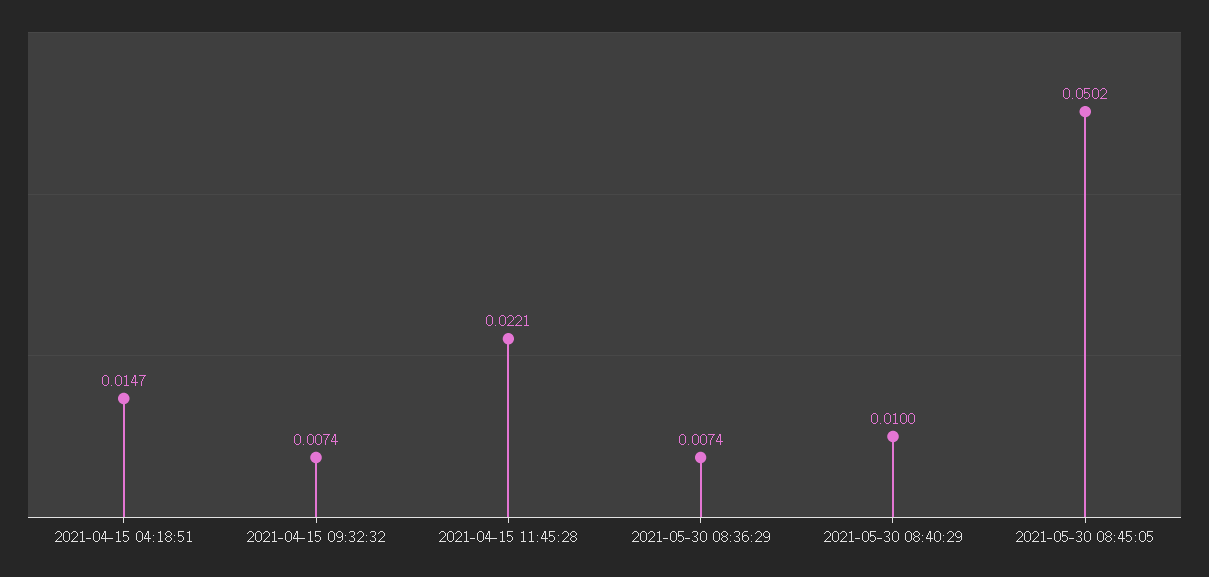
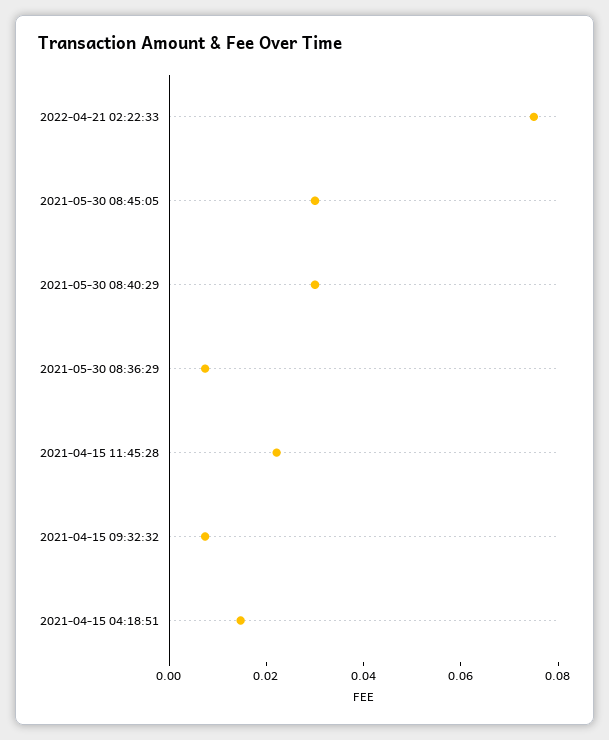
2021-05-30 08:40:29: 0.01 -> 0.03
2021-05-30 08:45:05: 0.0502 -> 0.03
2022-04-21 02:22:33: none -> 0.075

